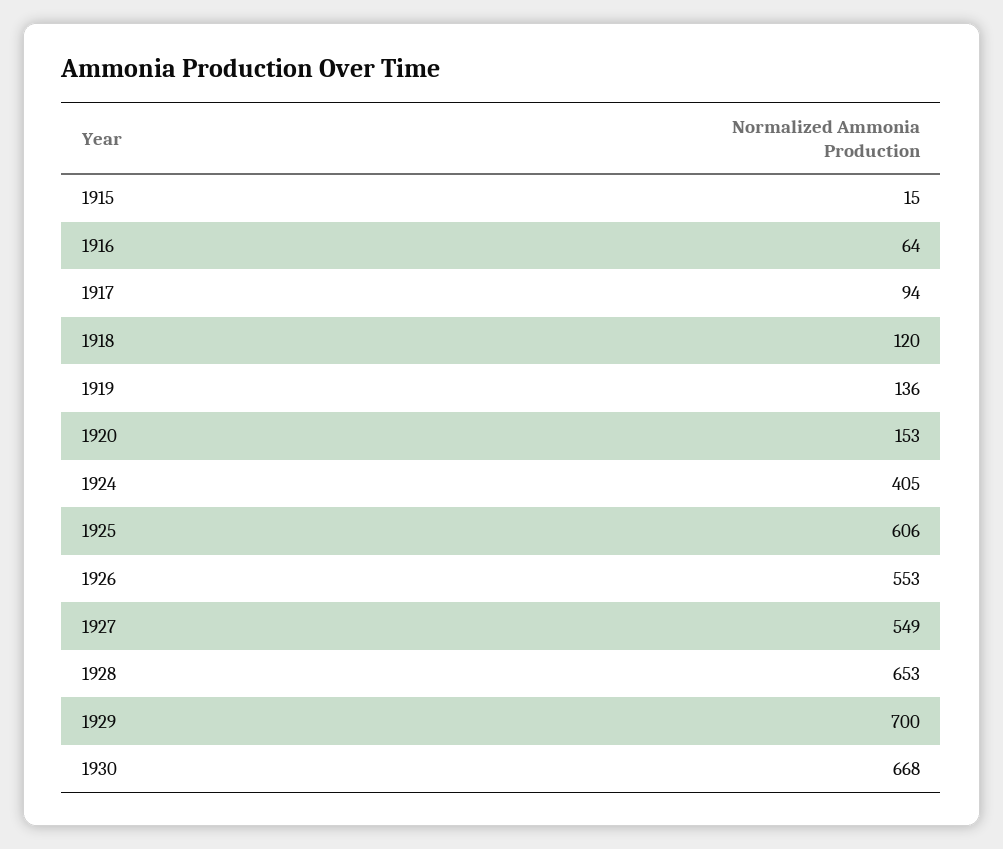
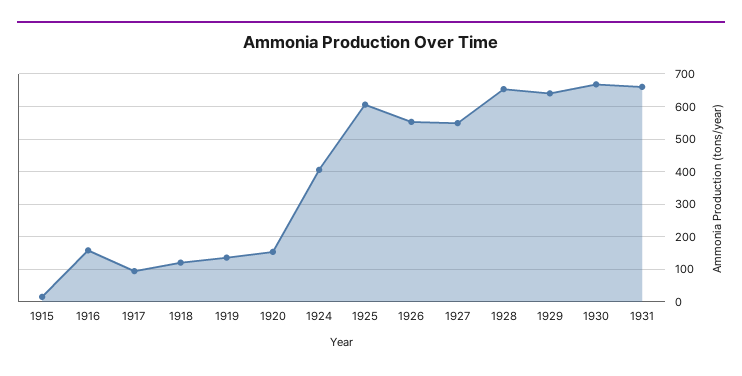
1916: 64 -> 160
1929: 700 -> 640
1931: none -> 660

